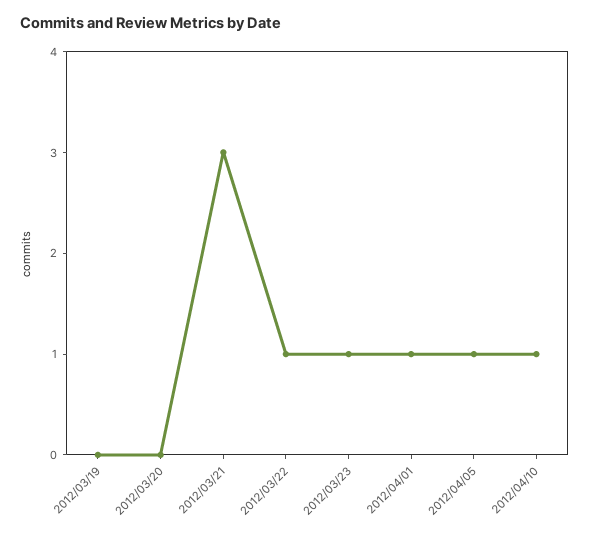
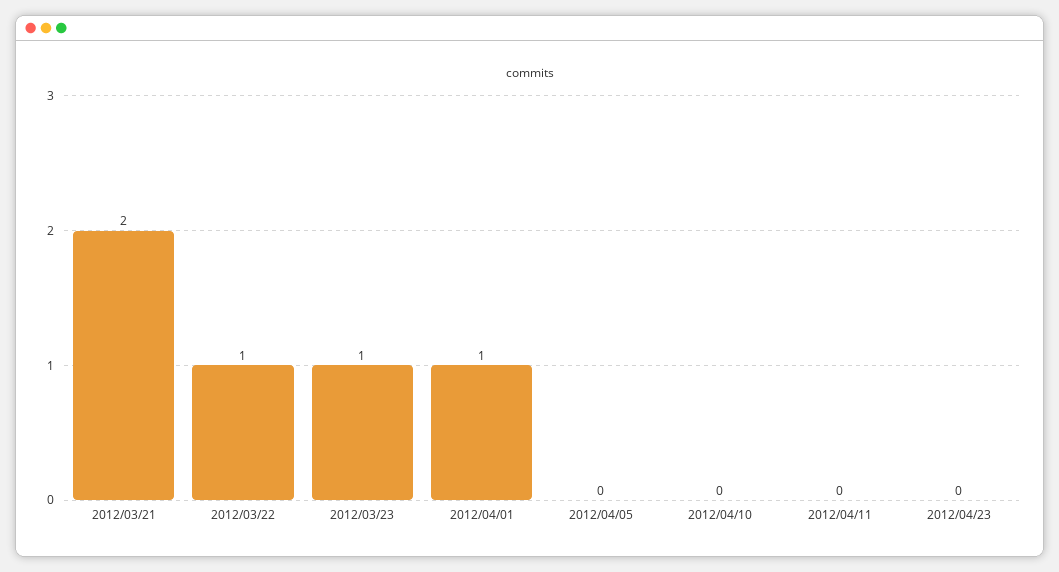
2012/03/19: 0 -> none
2012/03/20: 0 -> none
2012/03/21: 3 -> 2
2012/04/05: 1 -> 0
2012/04/10: 1 -> 0
2012/04/11: none -> 0
2012/04/23: none -> 0

